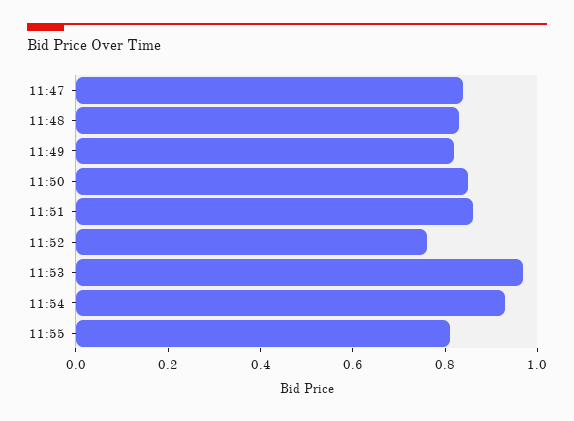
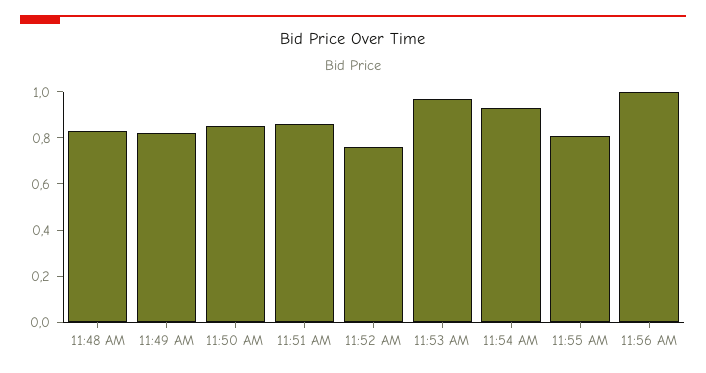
11:47: 0.85 -> none
11:56 AM: none -> 1

